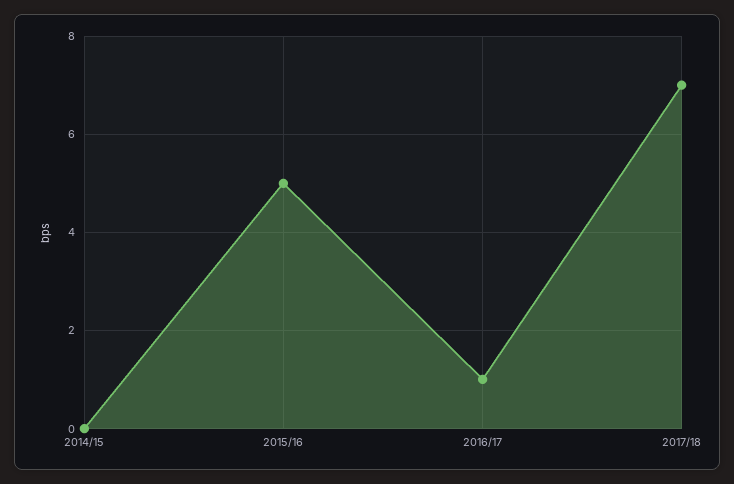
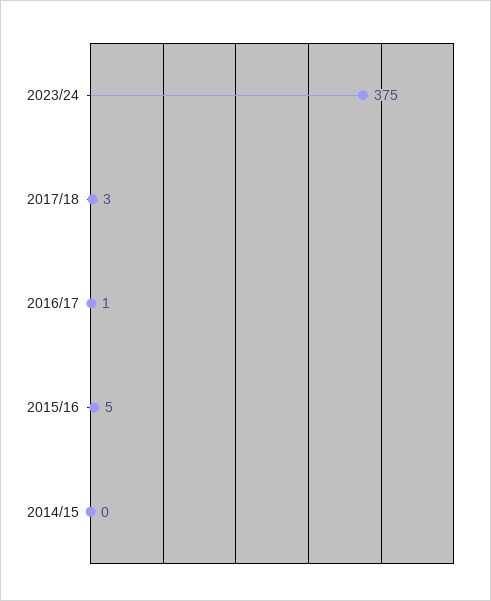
2017/18: 7 -> 3
2023/24: none -> 375

